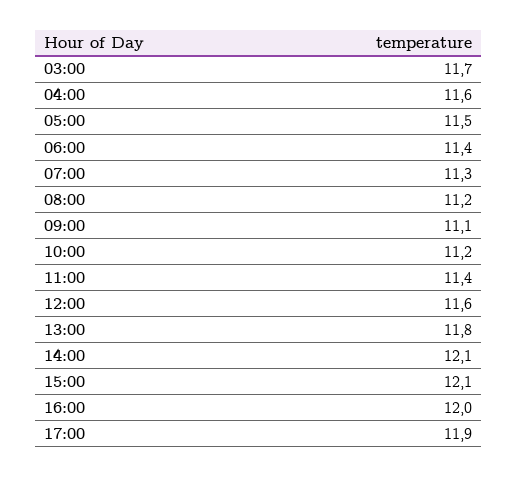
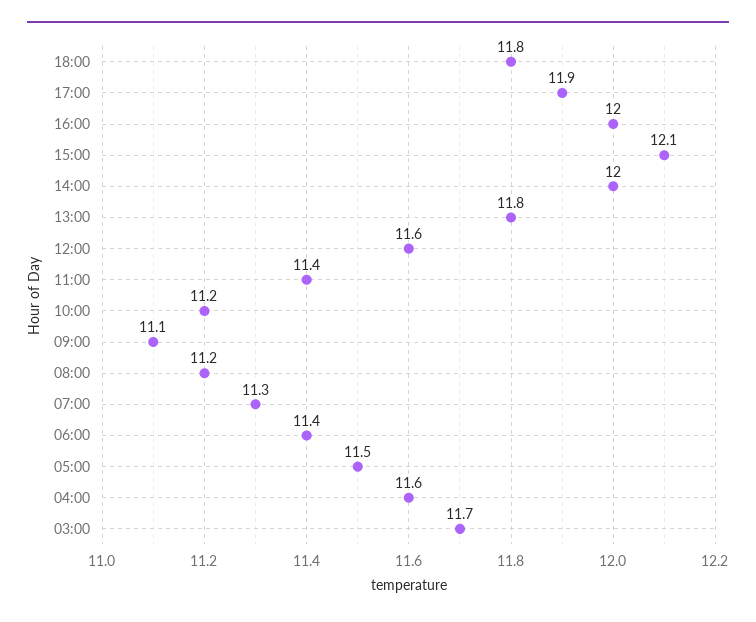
14:00: 12.1 -> 12
18:00: none -> 11.8

